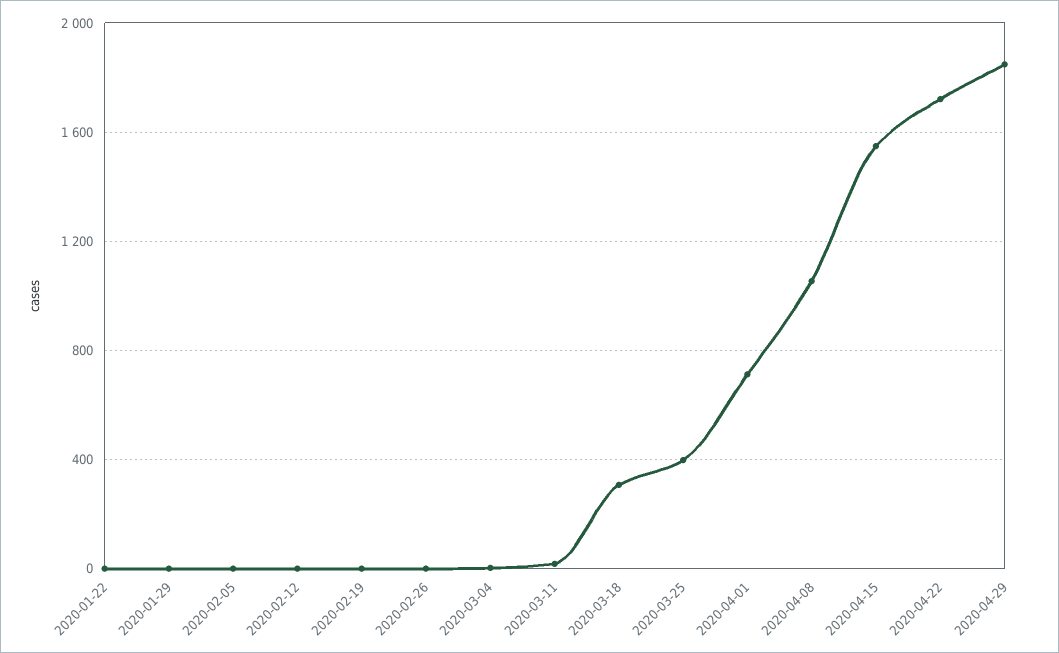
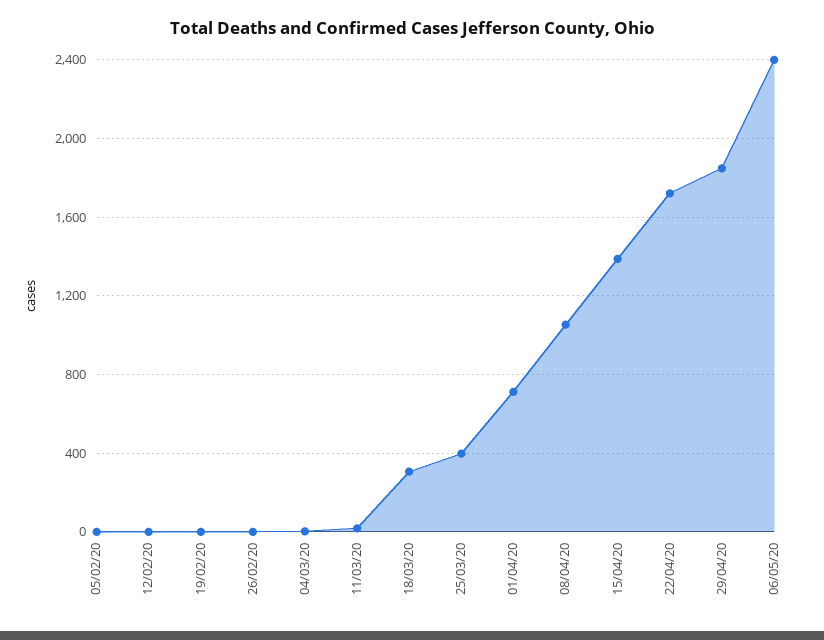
2020-01-22: 0 -> none
2020-01-29: 0 -> none
2020-04-15: 1550 -> 1400
06/05/20: none -> 2400

